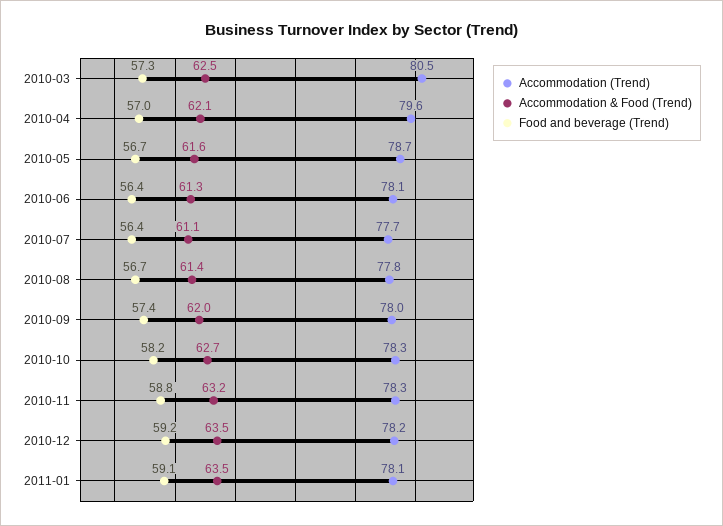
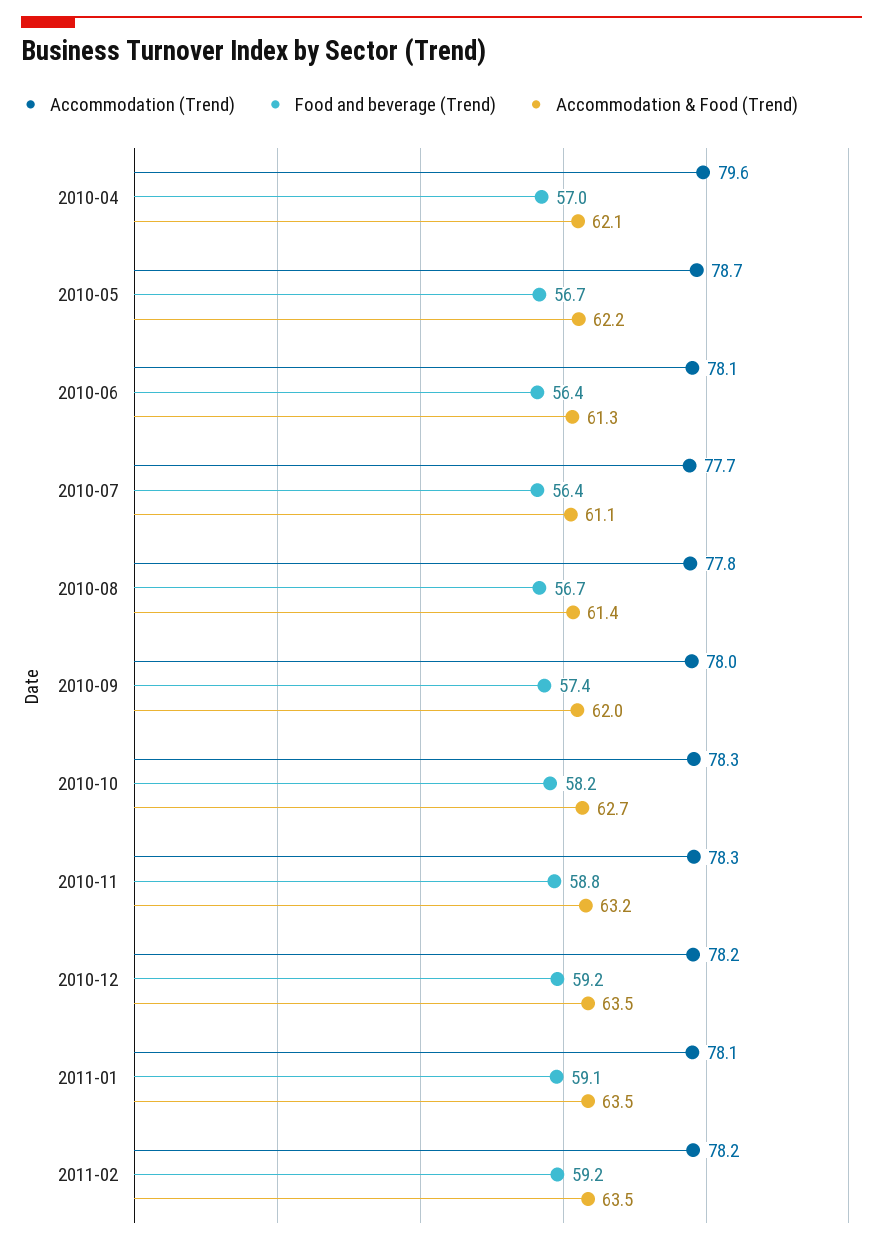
Accommodation (Trend), 2010-03: 80.5 -> none
Accommodation & Food (Trend), 2010-03: 62.5 -> none
Food and beverage (Trend), 2010-03: 57.3 -> none
Accommodation & Food (Trend), 2010-05: 61.6 -> 62.2
Accommodation (Trend), 2011-02: none -> 78.2
Food and beverage (Trend), 2011-02: none -> 59.2
Accommodation & Food (Trend), 2011-02: none -> 63.5

